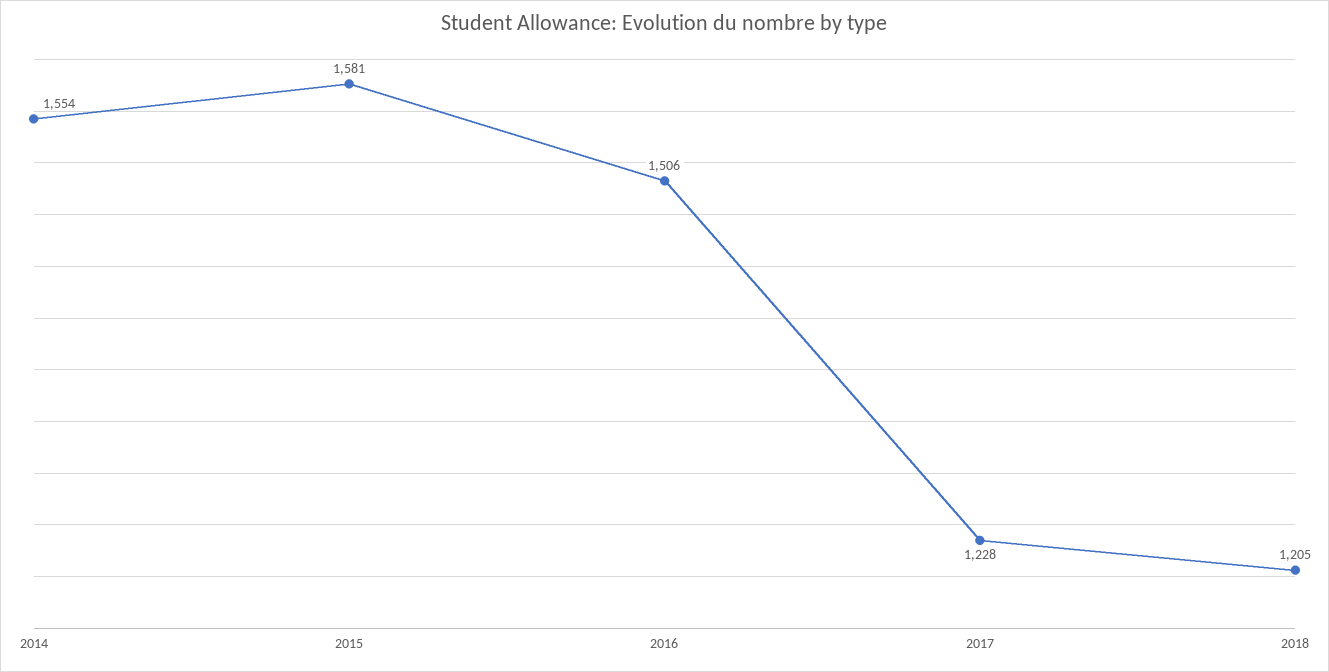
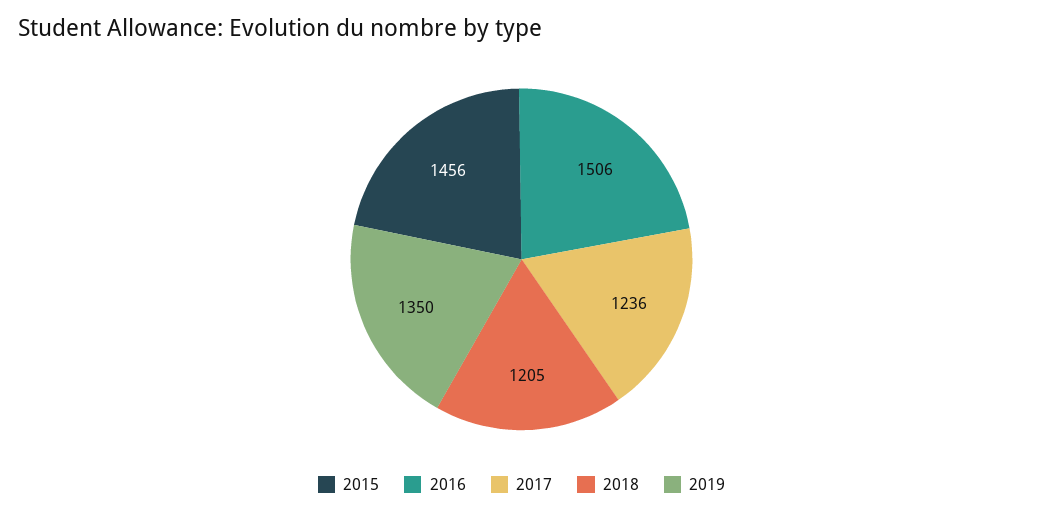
2014: 1554 -> none
2015: 1581 -> 1456
2017: 1228 -> 1236
2019: none -> 1350

